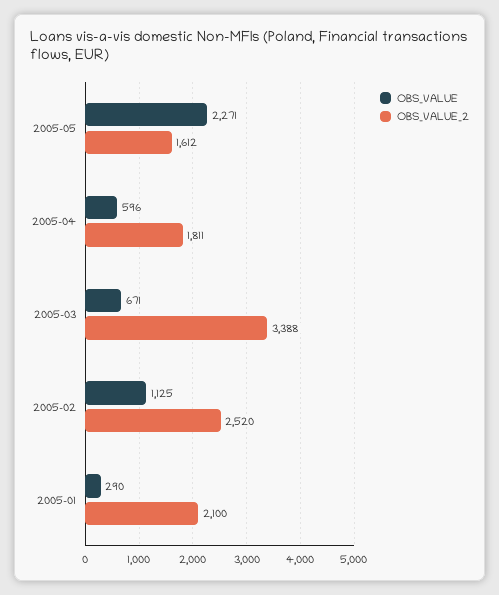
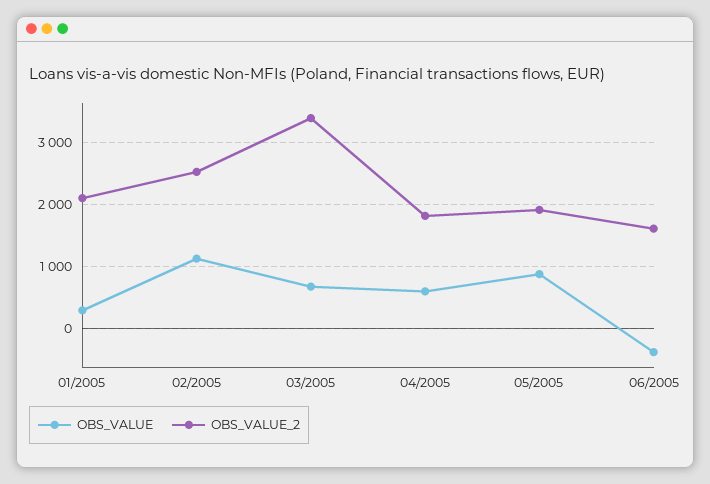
OBS_VALUE, 2005-05: 2271 -> 900
OBS_VALUE_2, 2005-05: 1612 -> 1900
OBS_VALUE, 06/2005: none -> -400
OBS_VALUE_2, 06/2005: none -> 1600

